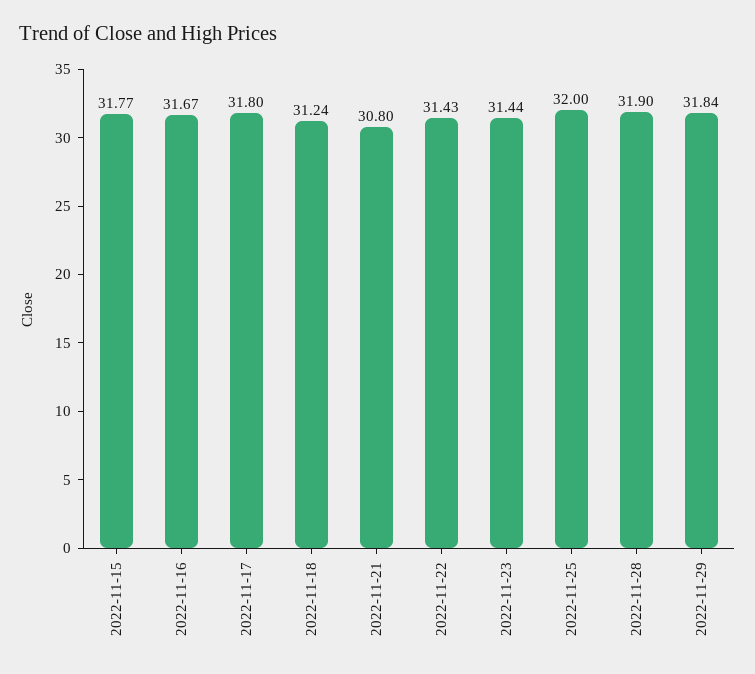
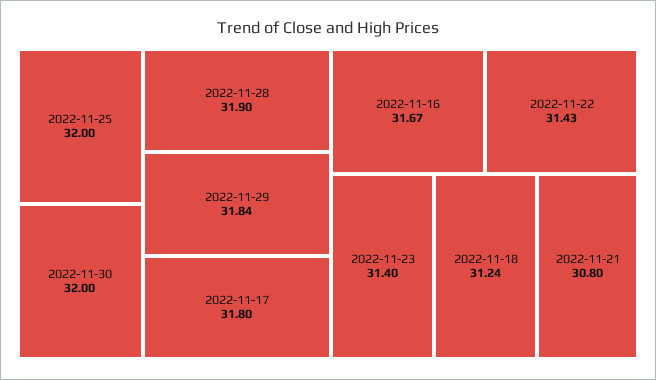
2022-11-15: 31.77 -> none
2022-11-23: 31.44 -> 31.4
2022-11-30: none -> 32

